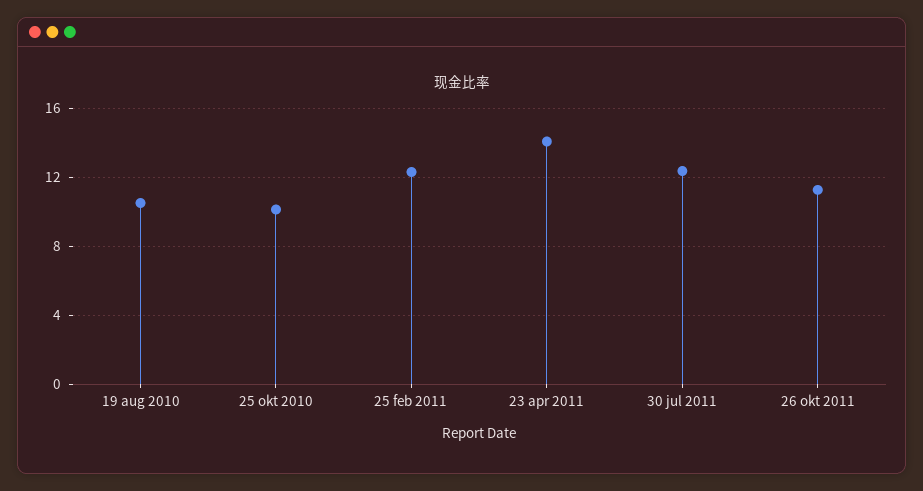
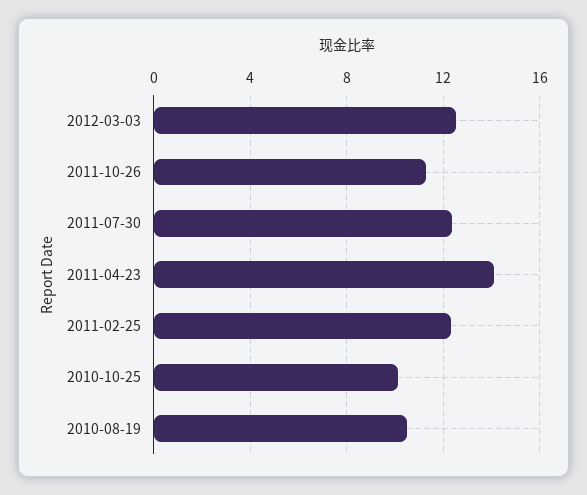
2012-03-03: none -> 12.5

